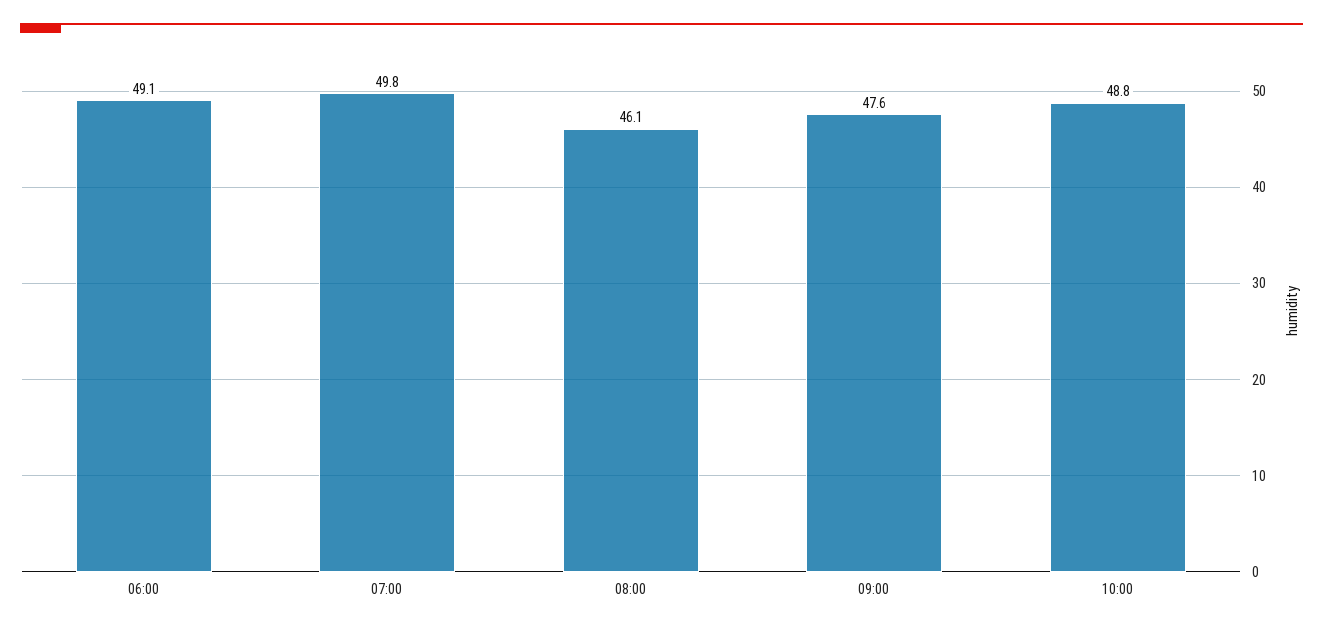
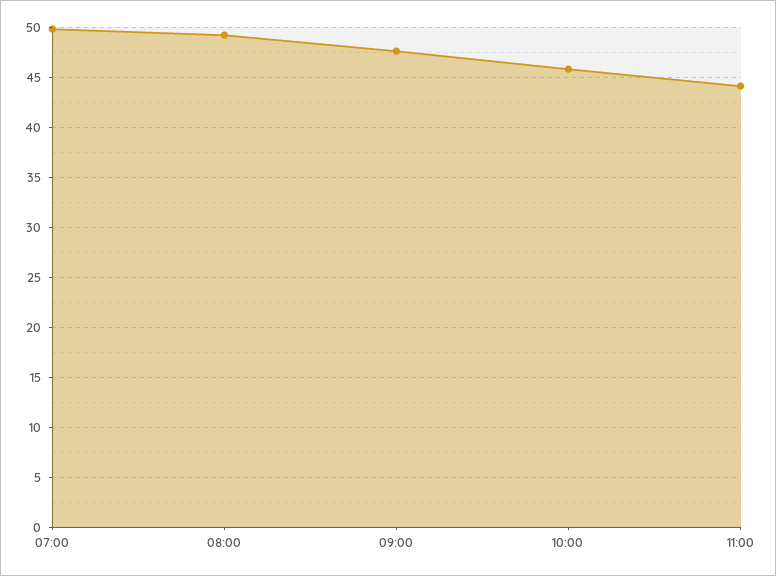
06:00: 49.1 -> none
08:00: 46.1 -> 49
10:00: 48.8 -> 46
11:00: none -> 44

